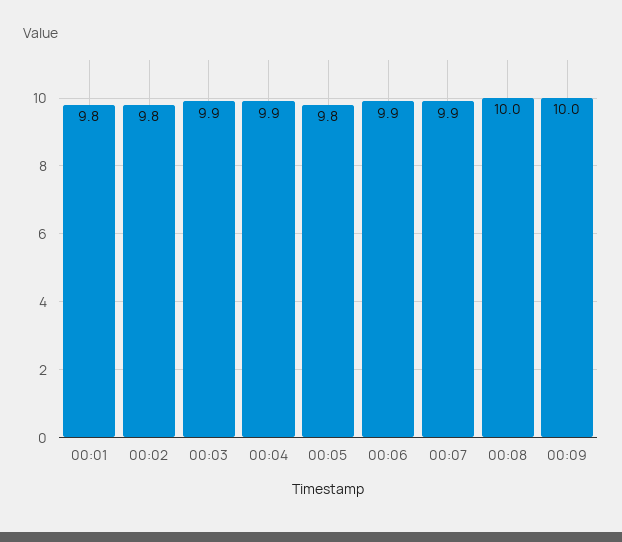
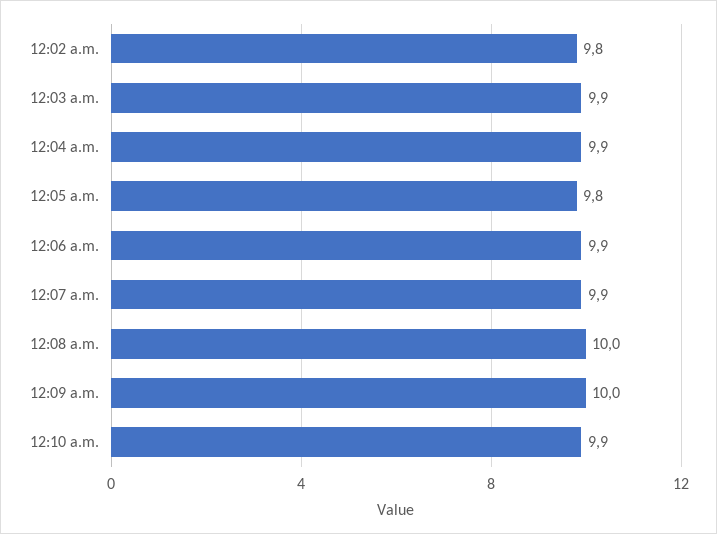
00:01: 9.8 -> none
12:10 a.m.: none -> 9.9

